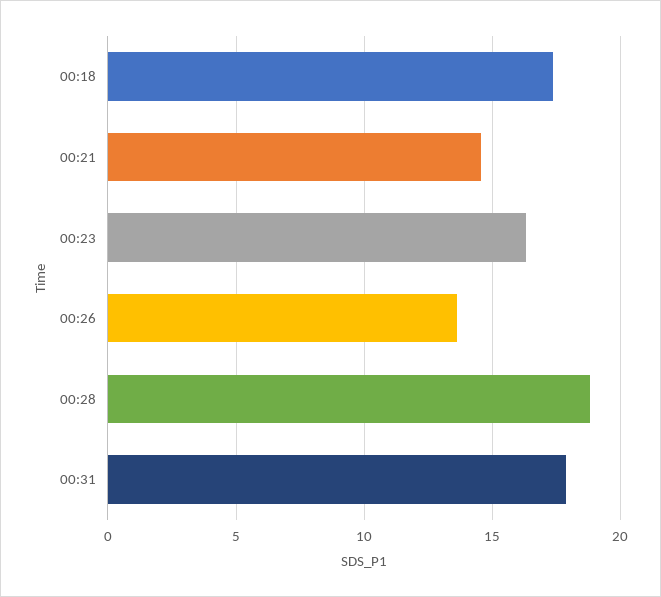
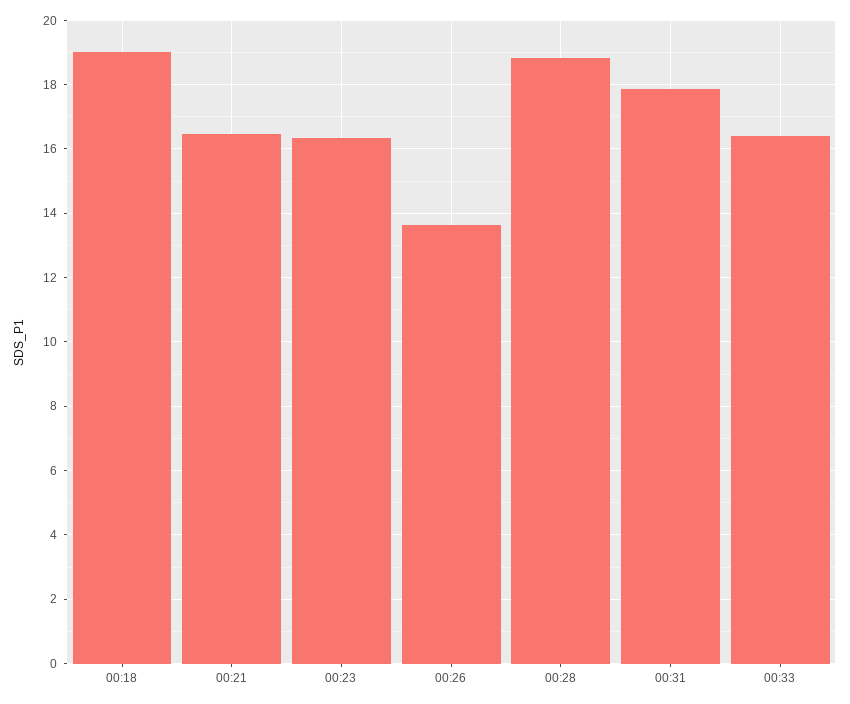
00:18: 17.5 -> 19
00:21: 14.5 -> 16.4
00:33: none -> 16.4

